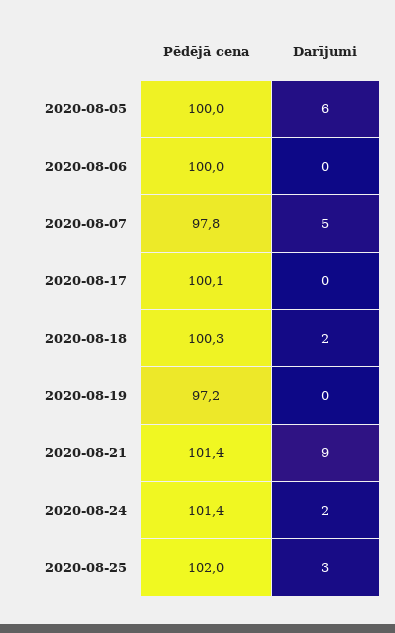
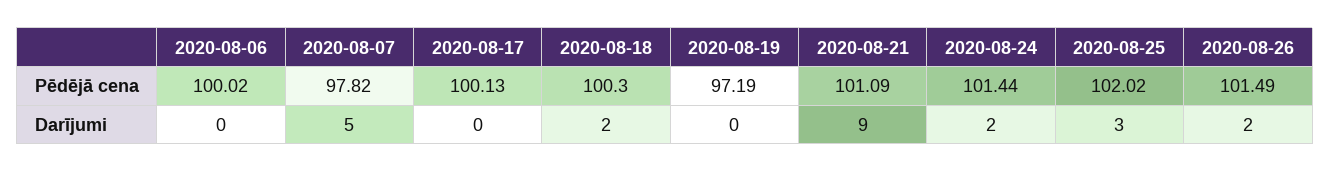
Pēdējā cena, 2020-08-05: 100 -> none
Darījumi, 2020-08-05: 6 -> none
Pēdējā cena, 2020-08-21: 101.4 -> 101.09
Pēdējā cena, 2020-08-26: none -> 101.49
Darījumi, 2020-08-26: none -> 2

